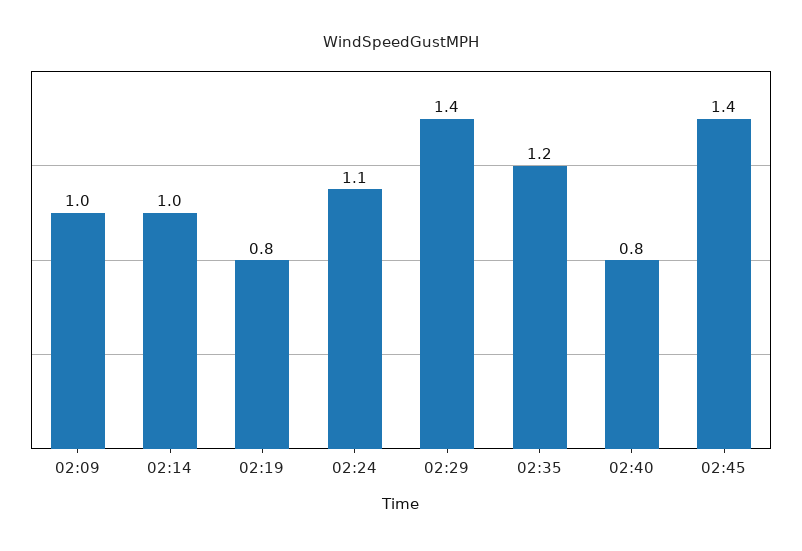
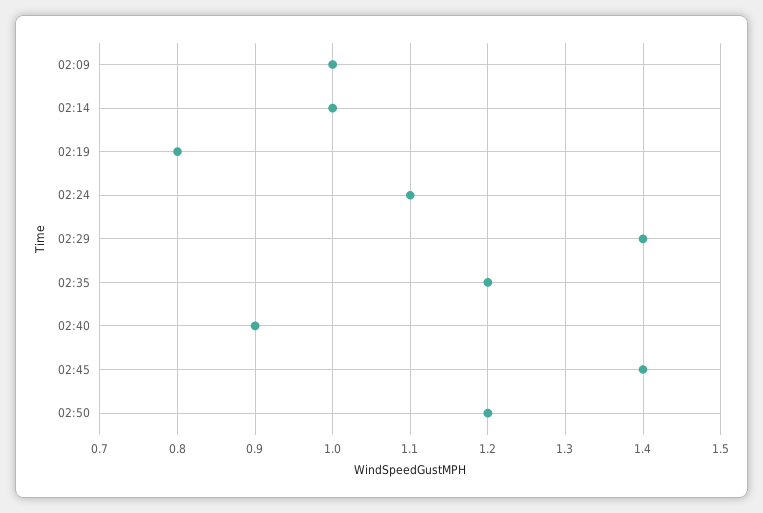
02:40: 0.8 -> 0.9
02:50: none -> 1.2

